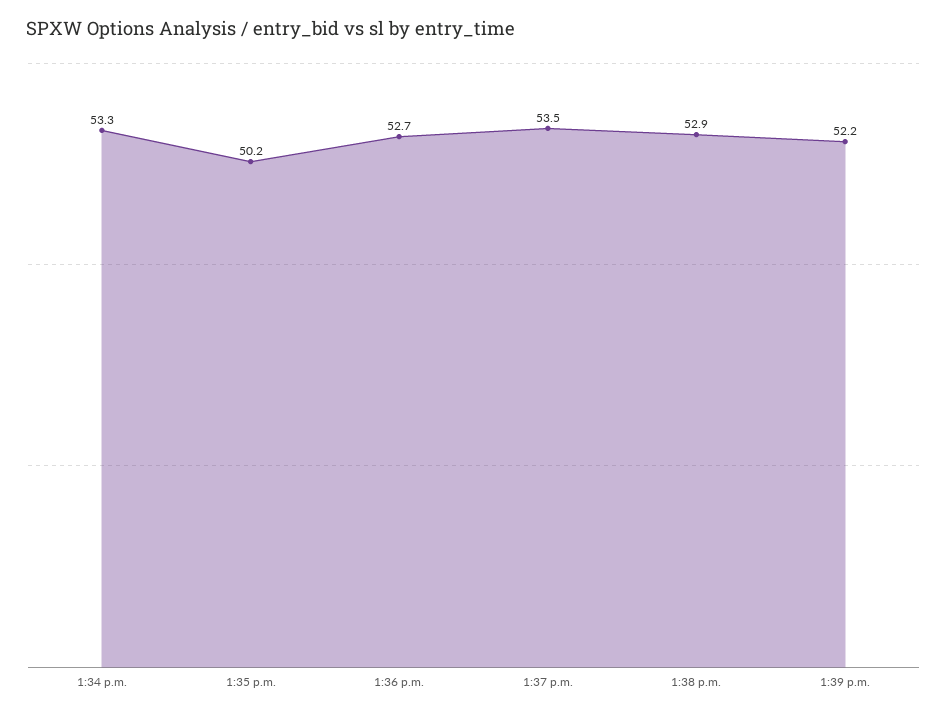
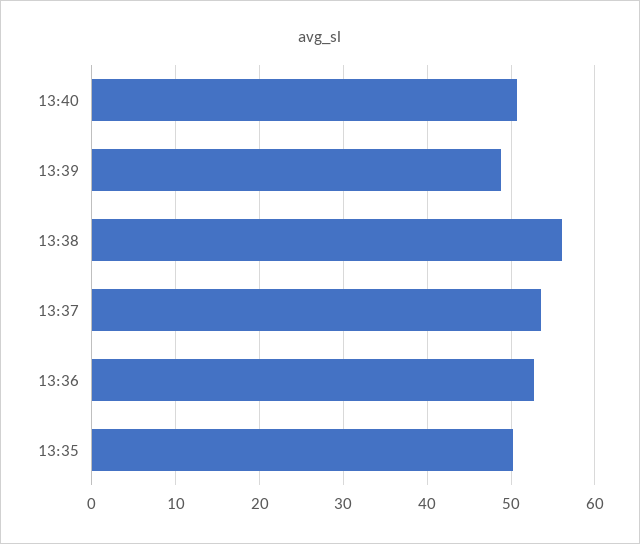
1:34 p.m.: 53.3 -> none
1:38 p.m.: 52.9 -> 56
1:39 p.m.: 52.2 -> 49
13:40: none -> 51

